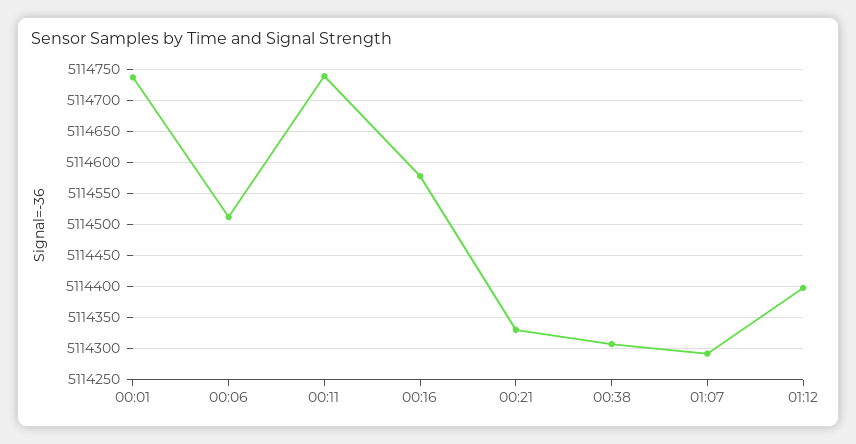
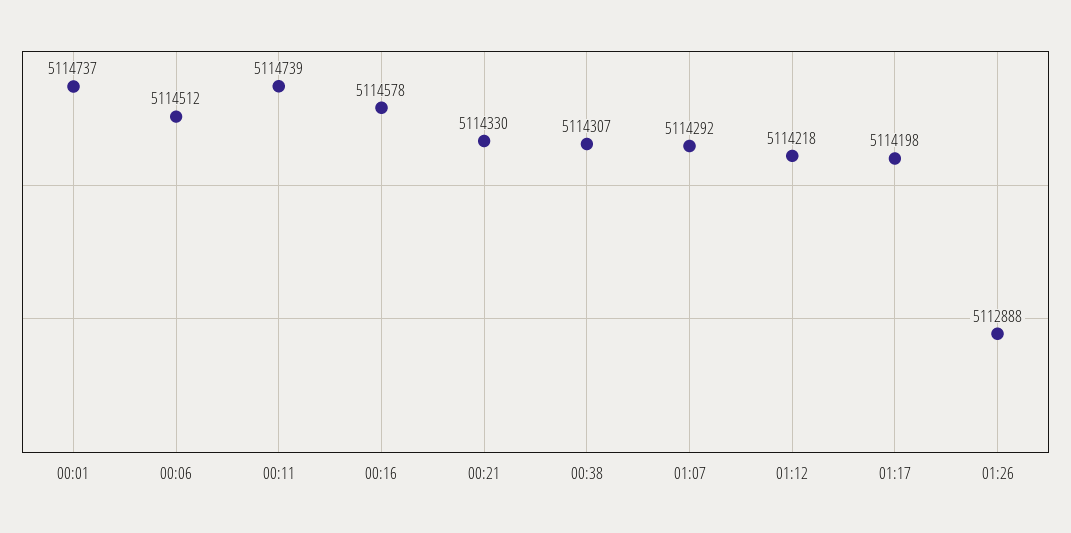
01:12: 5114400 -> 5114218
01:17: none -> 5114198
01:26: none -> 5112888

